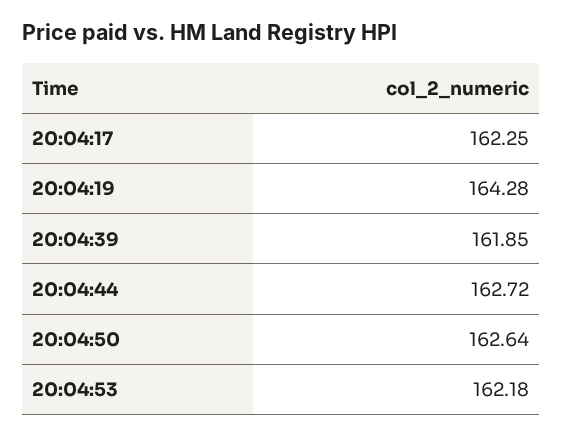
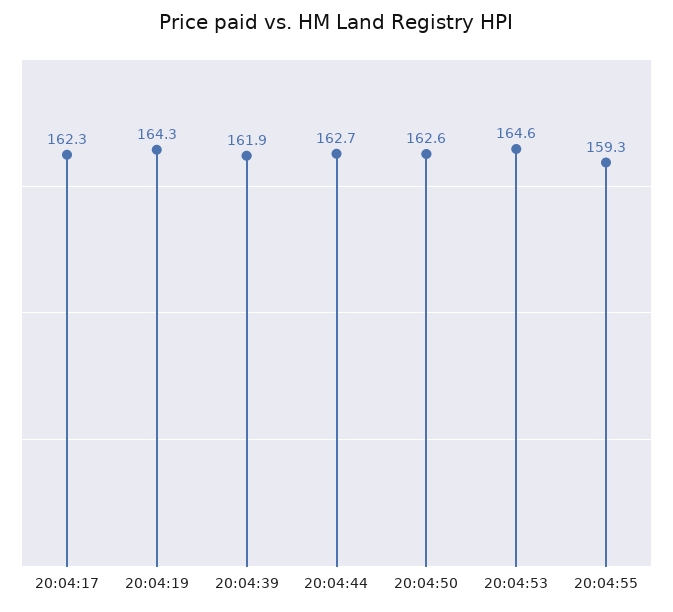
20:04:53: 162.18 -> 164.6
20:04:55: none -> 159.3

